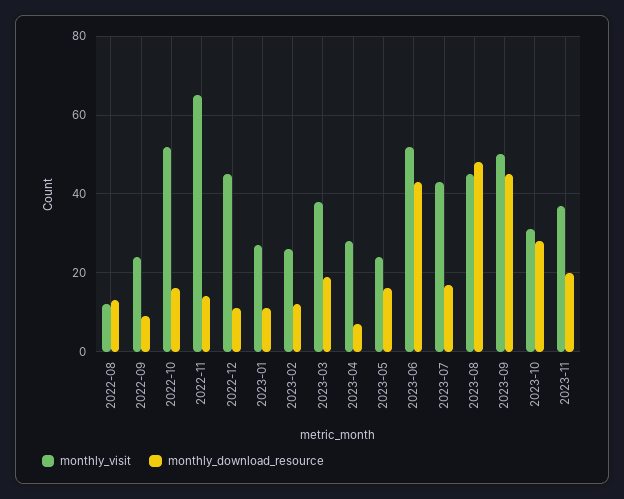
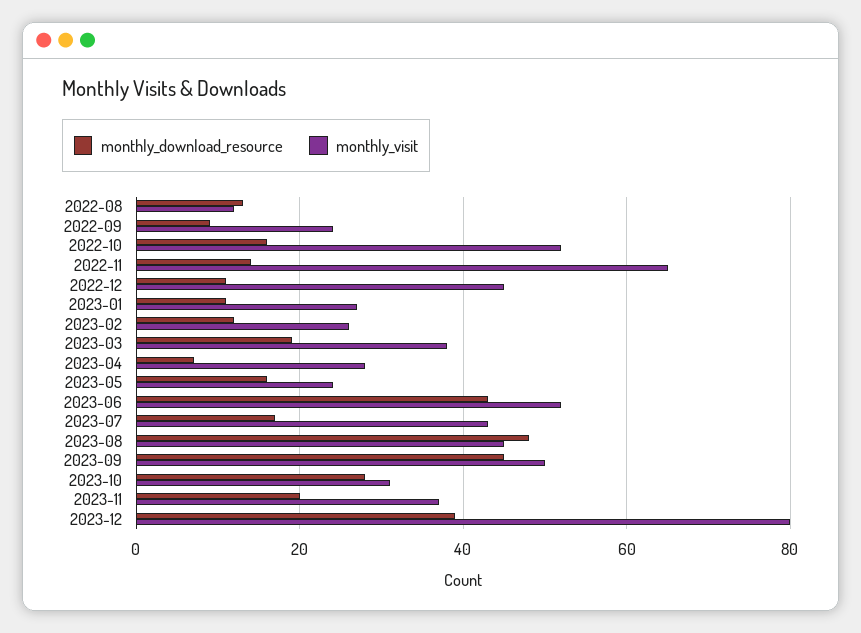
monthly_download_resource, 2023-12: none -> 40
monthly_visit, 2023-12: none -> 80

